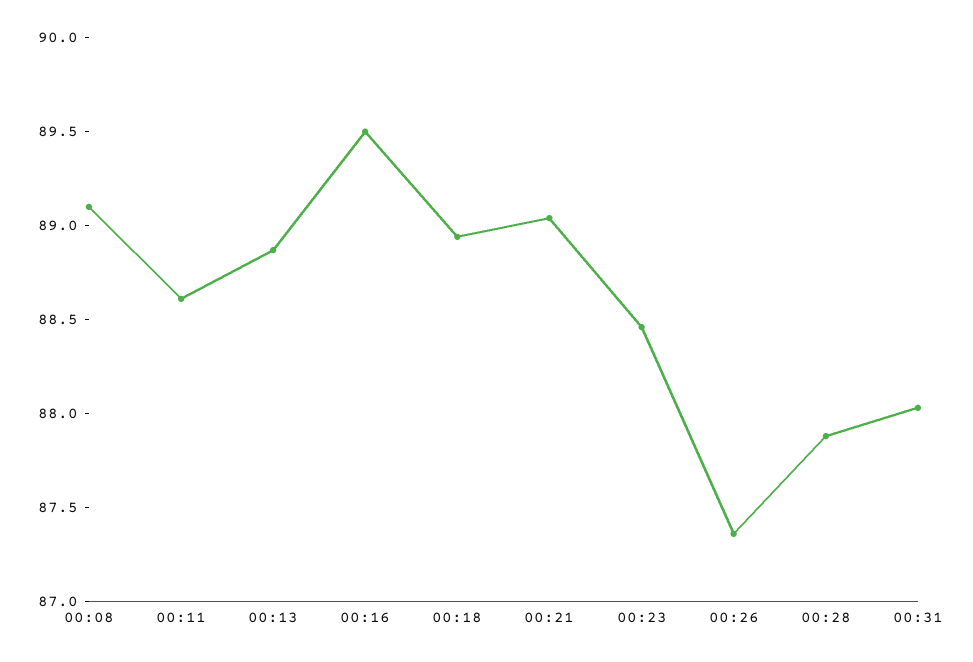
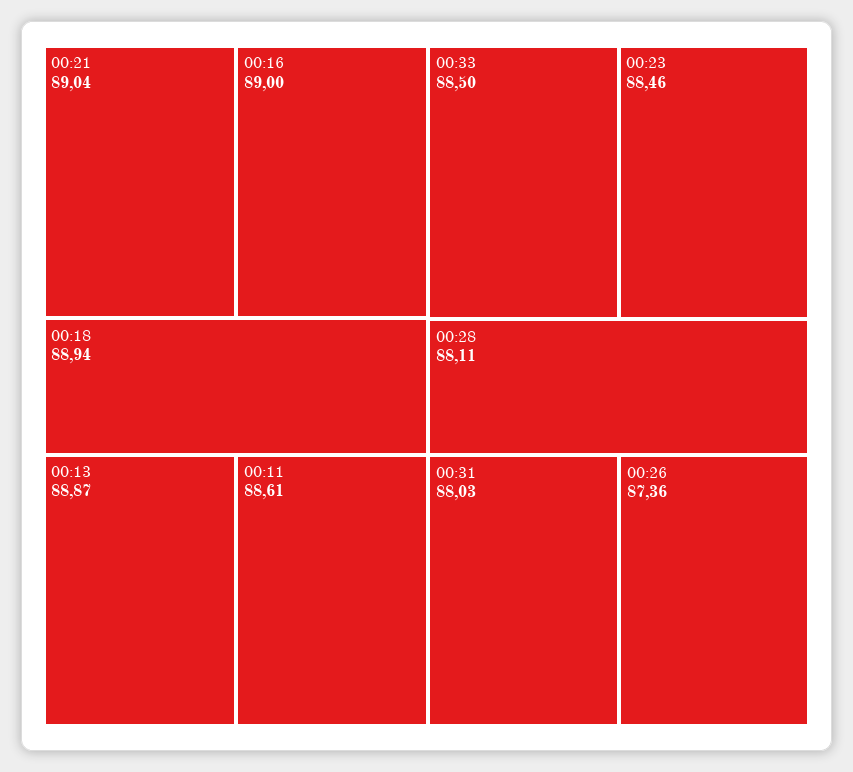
00:08: 89.1 -> none
00:16: 89.5 -> 89
00:28: 87.9 -> 88.11
00:33: none -> 88.5

